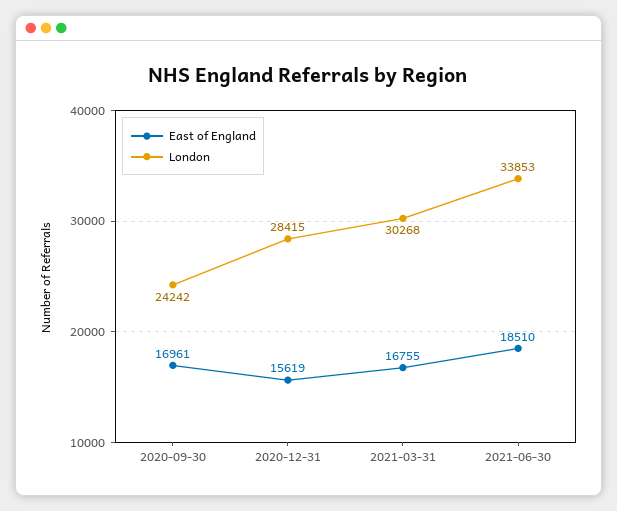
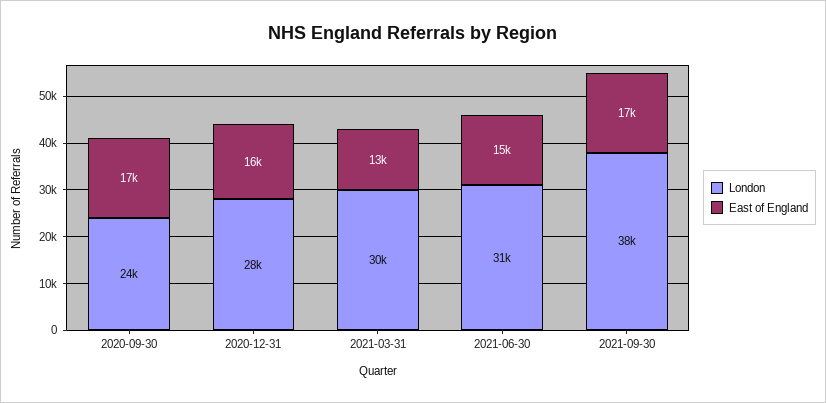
East of England, 2021-03-31: 16755 -> 13000
East of England, 2021-06-30: 18510 -> 15000
London, 2021-06-30: 33853 -> 31000
London, 2021-09-30: none -> 38000
East of England, 2021-09-30: none -> 17000

